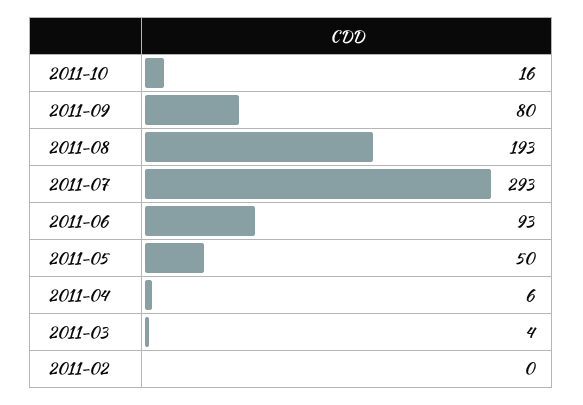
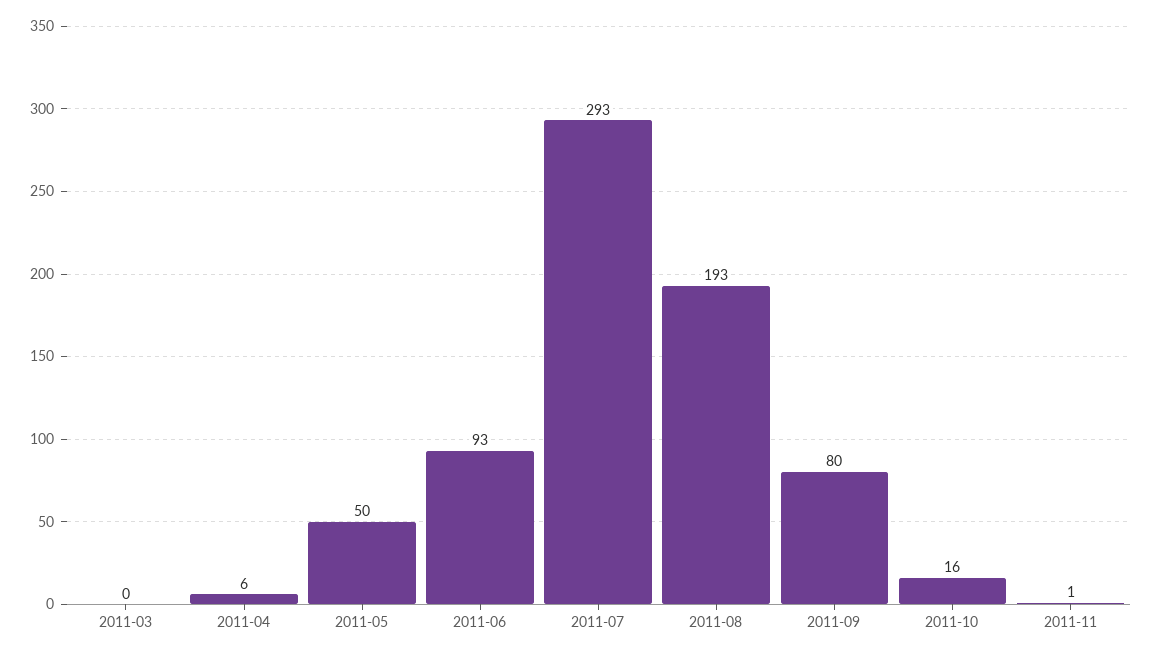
2011-03: 4 -> 0
2011-02: 0 -> none
2011-11: none -> 1

